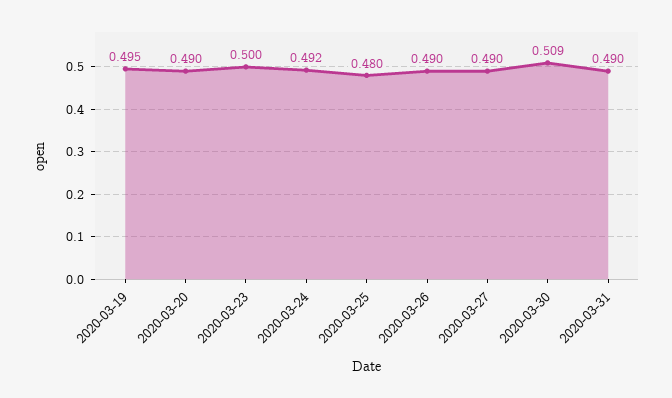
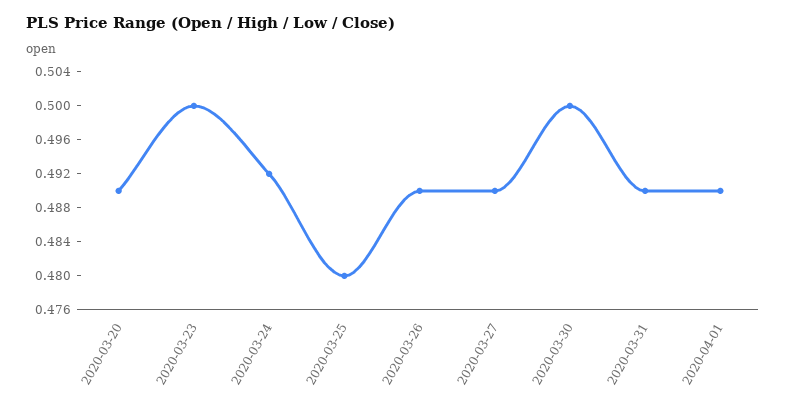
2020-03-19: 0.495 -> none
2020-03-30: 0.509 -> 0.5
2020-04-01: none -> 0.49

